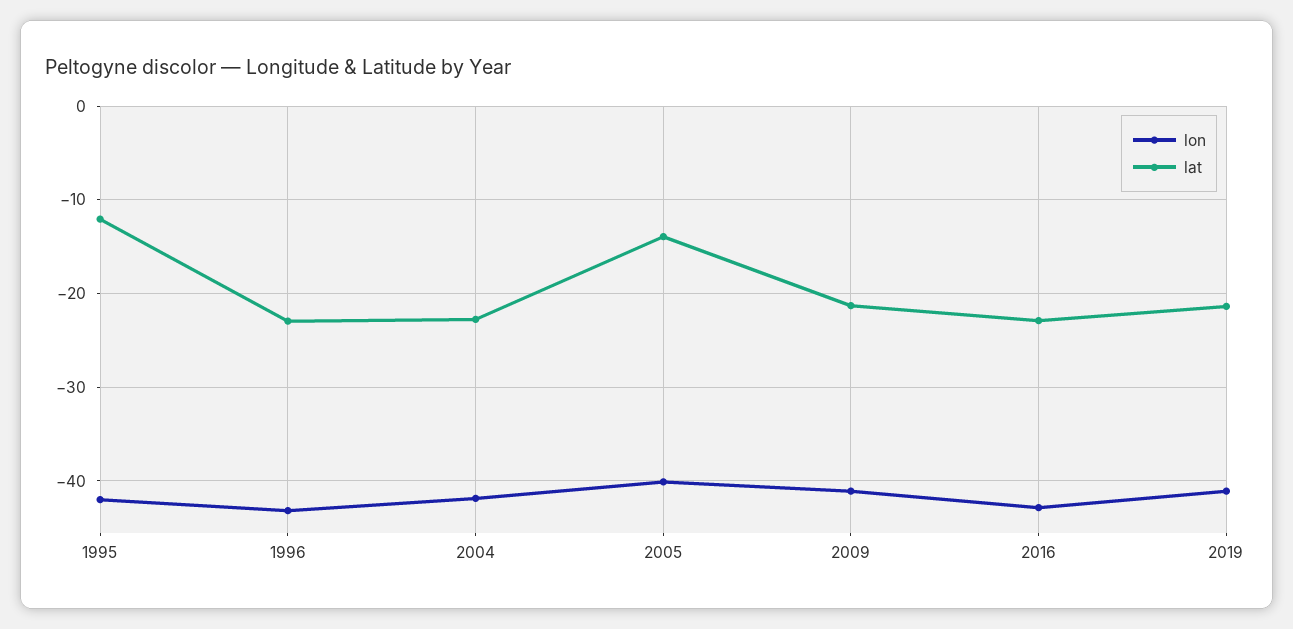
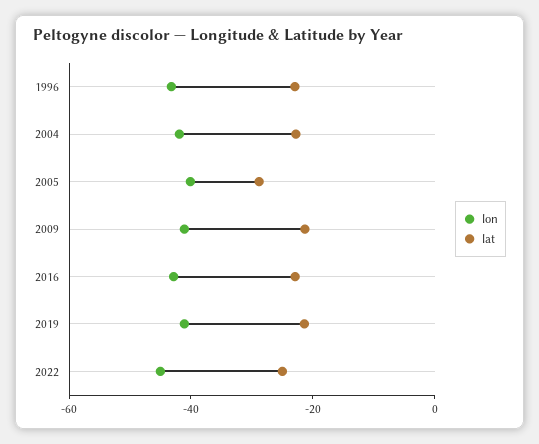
lon, 1995: -42 -> none
lat, 1995: -12 -> none
lat, 2005: -14 -> -30
lon, 2022: none -> -45
lat, 2022: none -> -25

